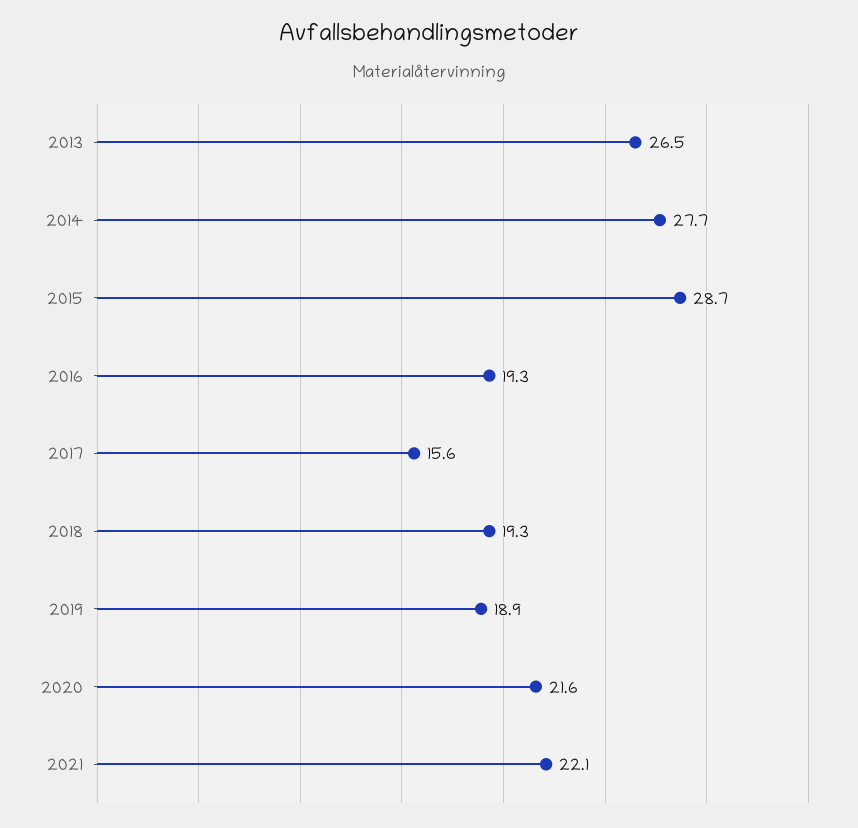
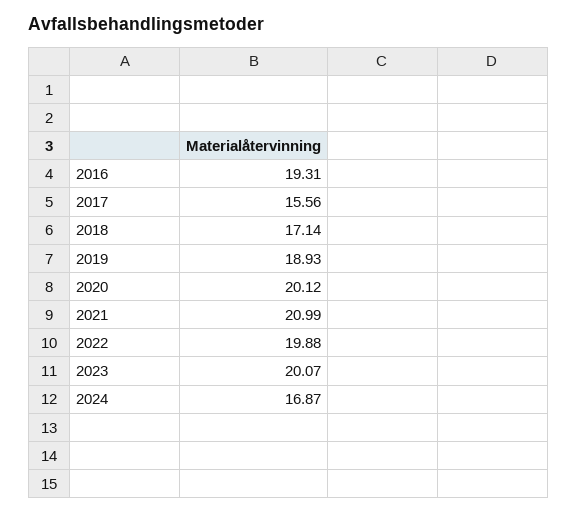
2013: 26.5 -> none
2014: 27.7 -> none
2015: 28.7 -> none
2018: 19.3 -> 17.14
2020: 21.6 -> 20.12
2021: 22.1 -> 20.99
2022: none -> 19.88
2023: none -> 20.07
2024: none -> 16.87

